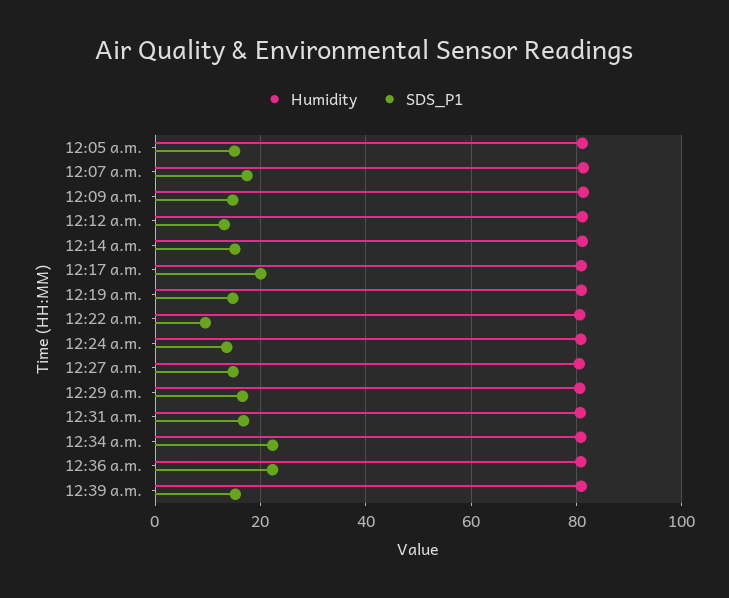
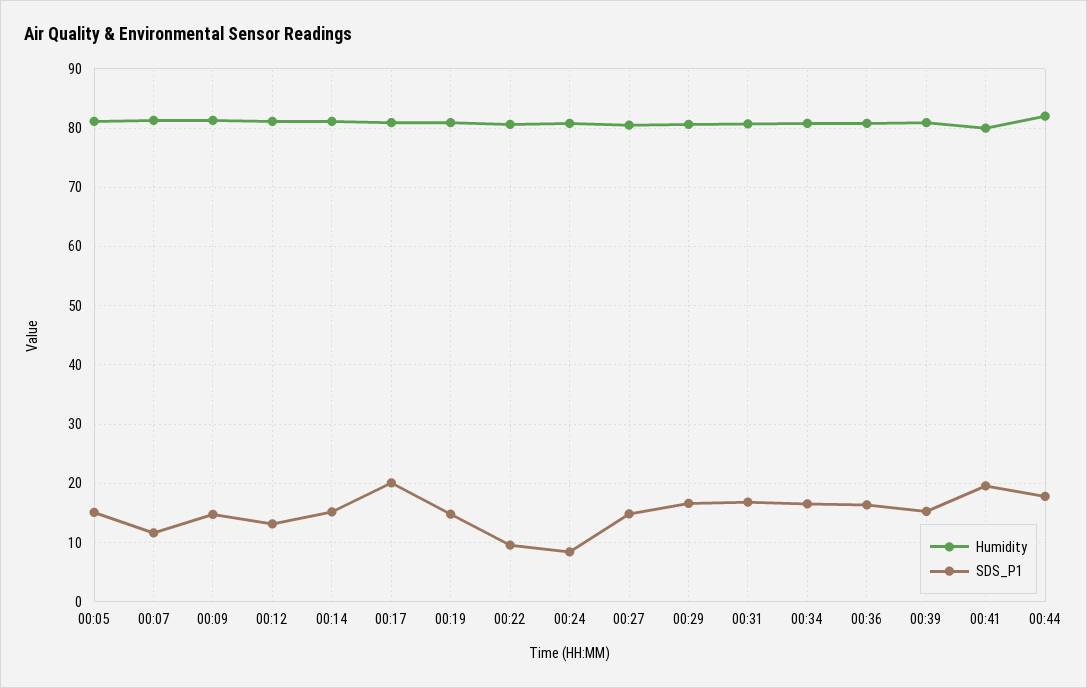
SDS_P1, 12:07 a.m.: 18 -> 12
SDS_P1, 12:24 a.m.: 14 -> 8
SDS_P1, 12:34 a.m.: 22 -> 16
SDS_P1, 12:36 a.m.: 22 -> 16
Humidity, 00:41: none -> 80
SDS_P1, 00:41: none -> 20
Humidity, 00:44: none -> 82
SDS_P1, 00:44: none -> 18

